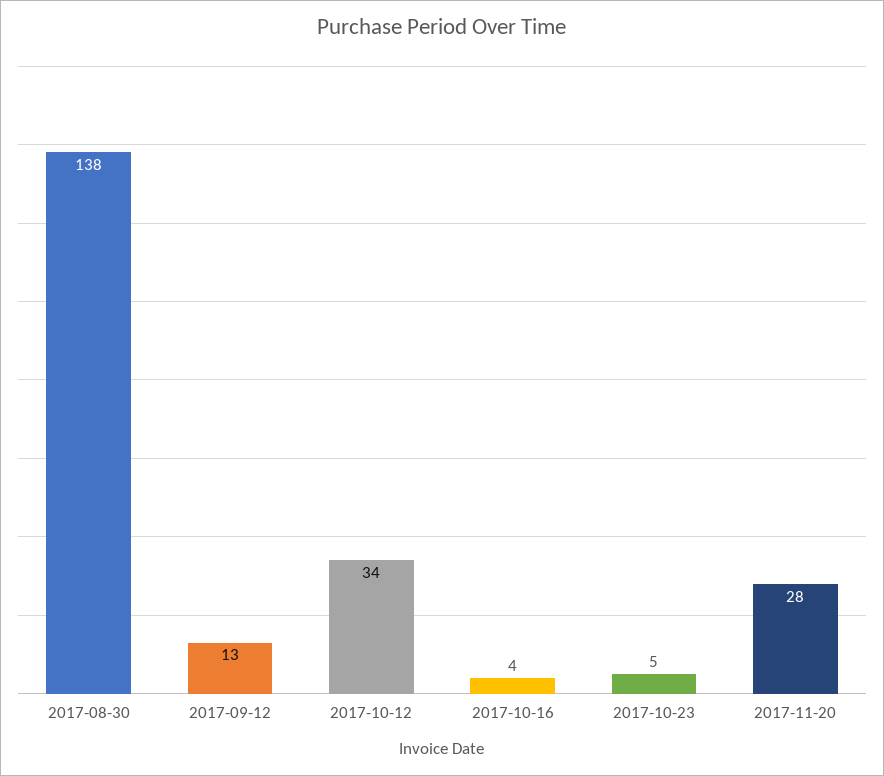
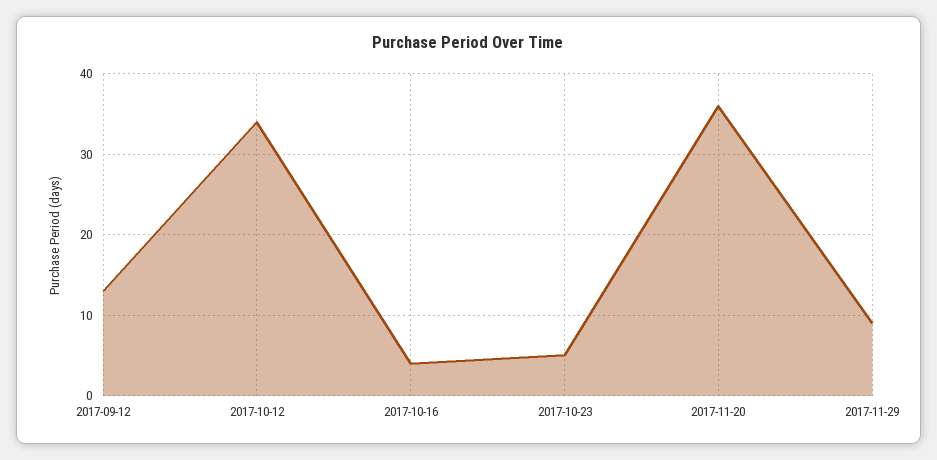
2017-08-30: 138 -> none
2017-11-20: 28 -> 36
2017-11-29: none -> 9

